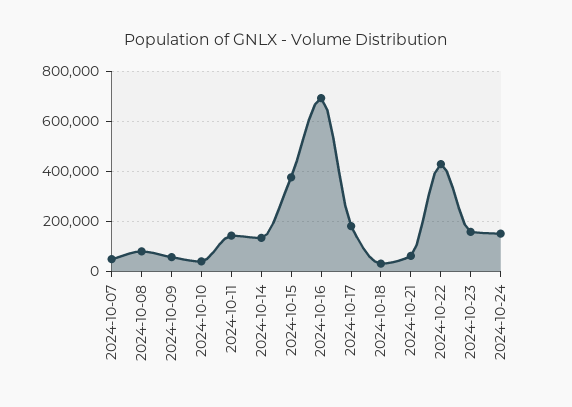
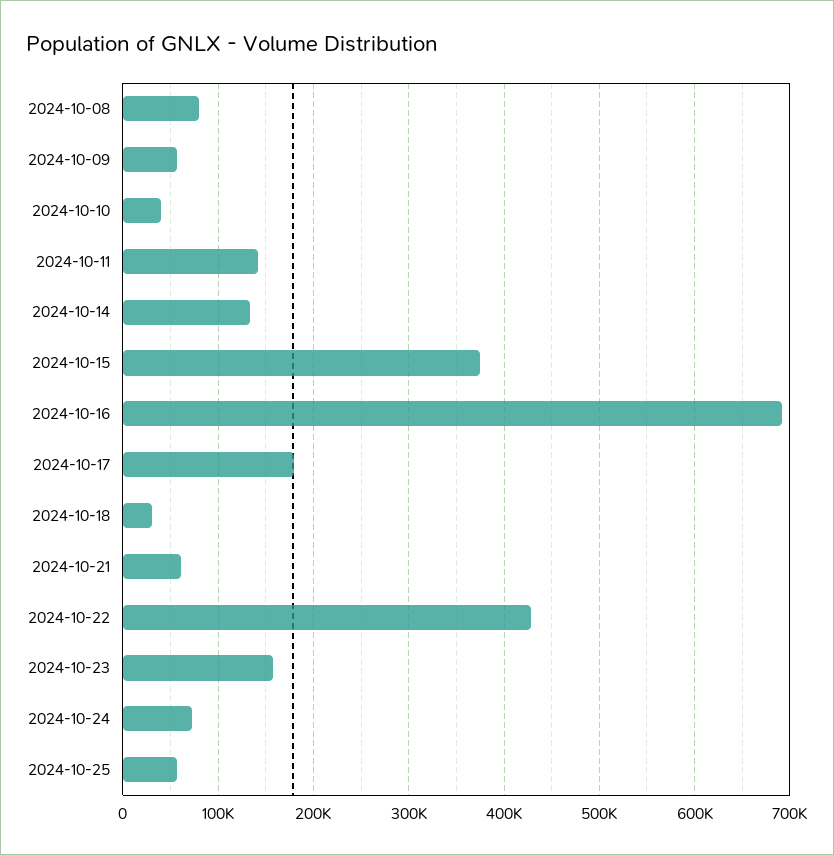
2024-10-07: 50000 -> none
2024-10-24: 150000 -> 70000
2024-10-25: none -> 60000

